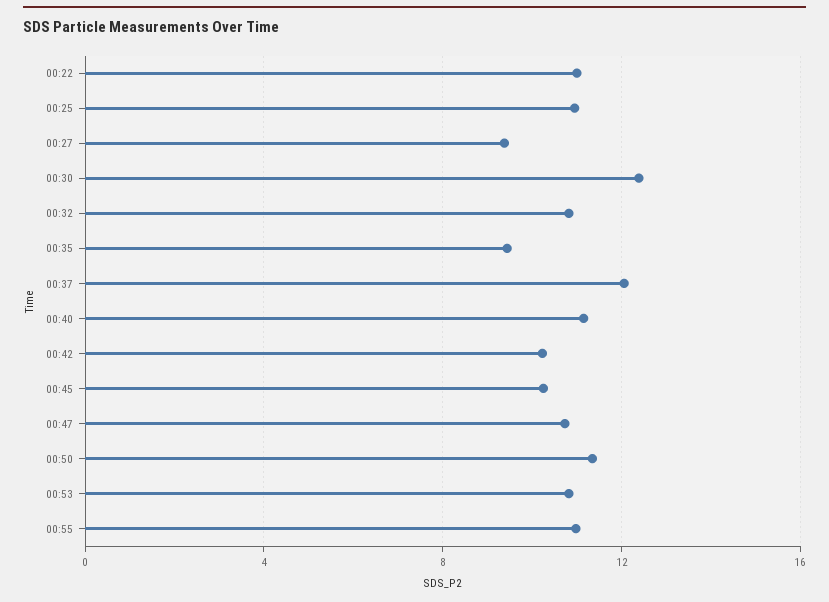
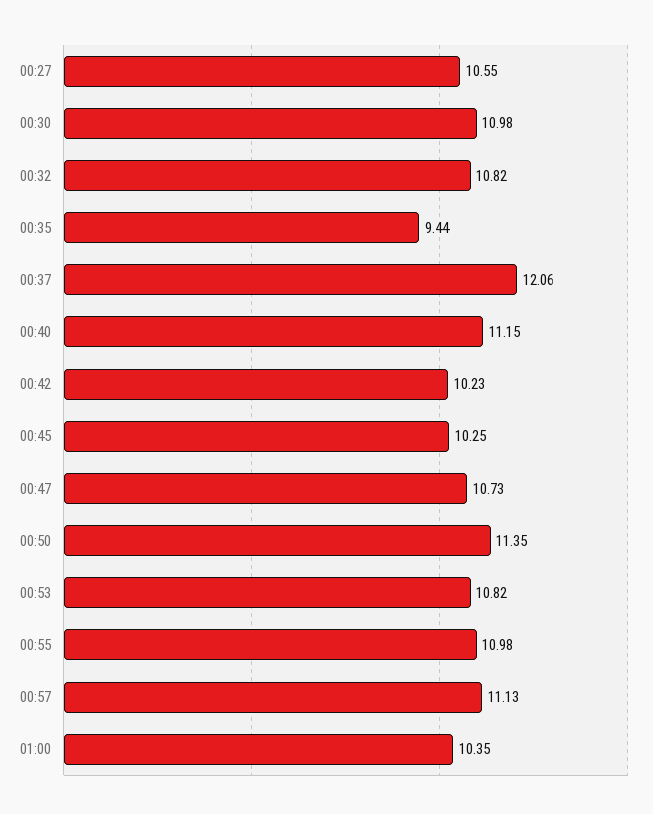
00:22: 11 -> none
00:25: 11 -> none
00:27: 9.5 -> 10.55
00:30: 12.5 -> 10.98
00:57: none -> 11.13
01:00: none -> 10.35

